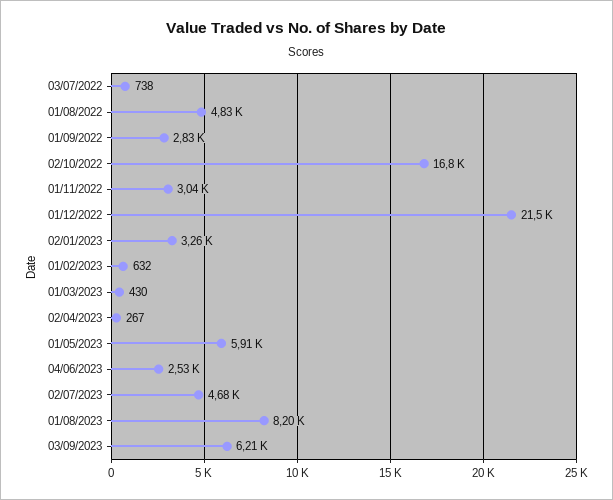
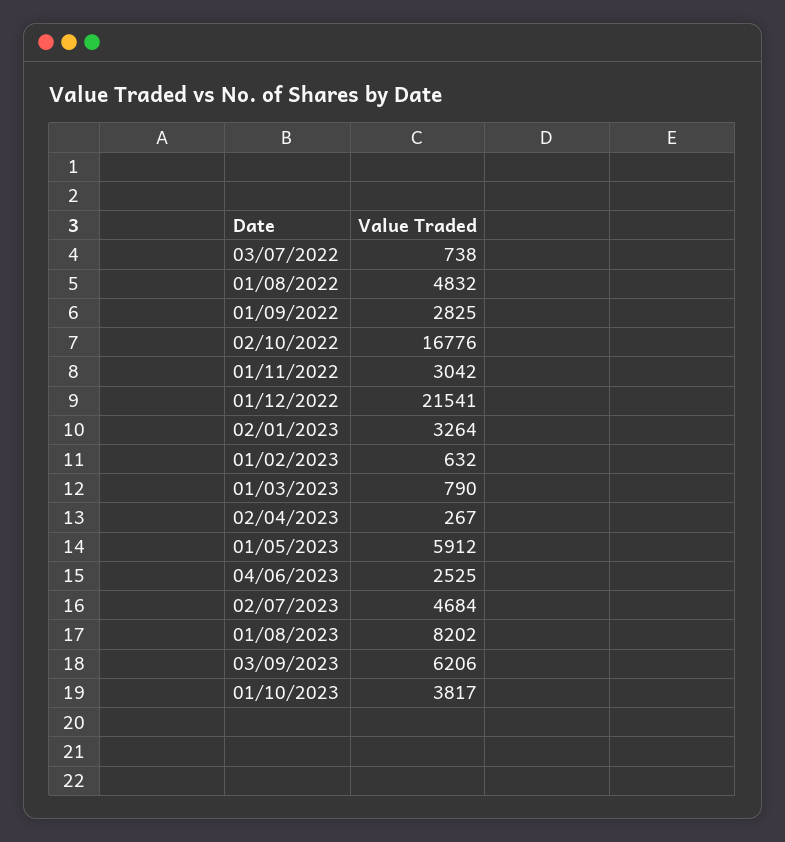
01/03/2023: 430 -> 790
01/10/2023: none -> 3817

